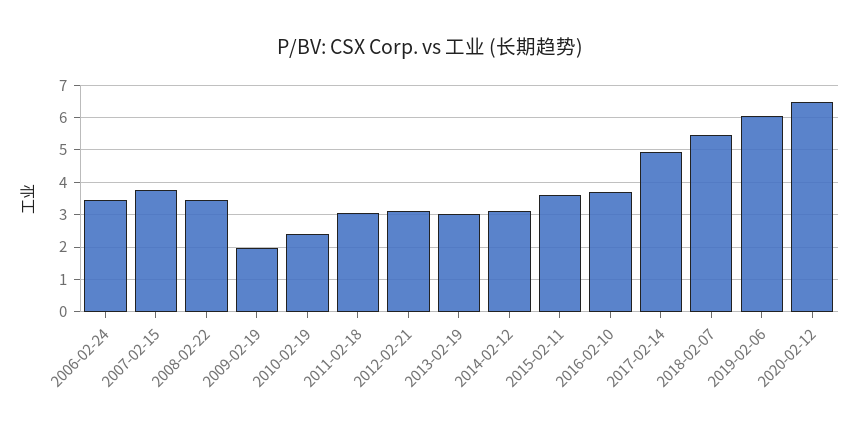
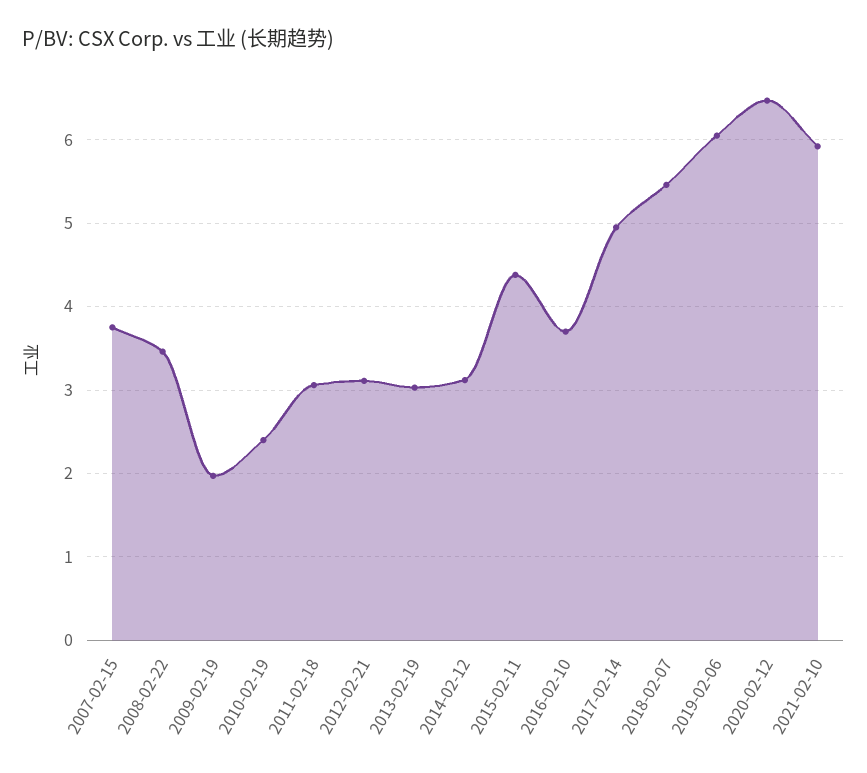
2006-02-24: 3.4 -> none
2015-02-11: 3.6 -> 4.4
2021-02-10: none -> 5.9

